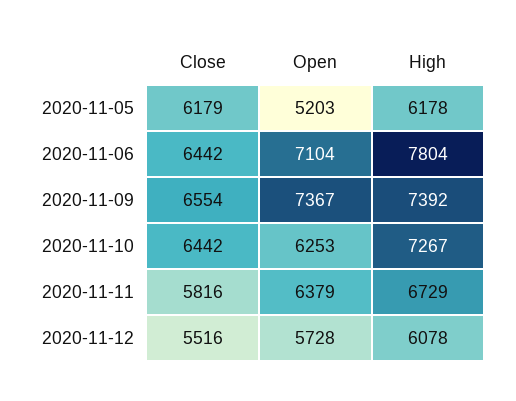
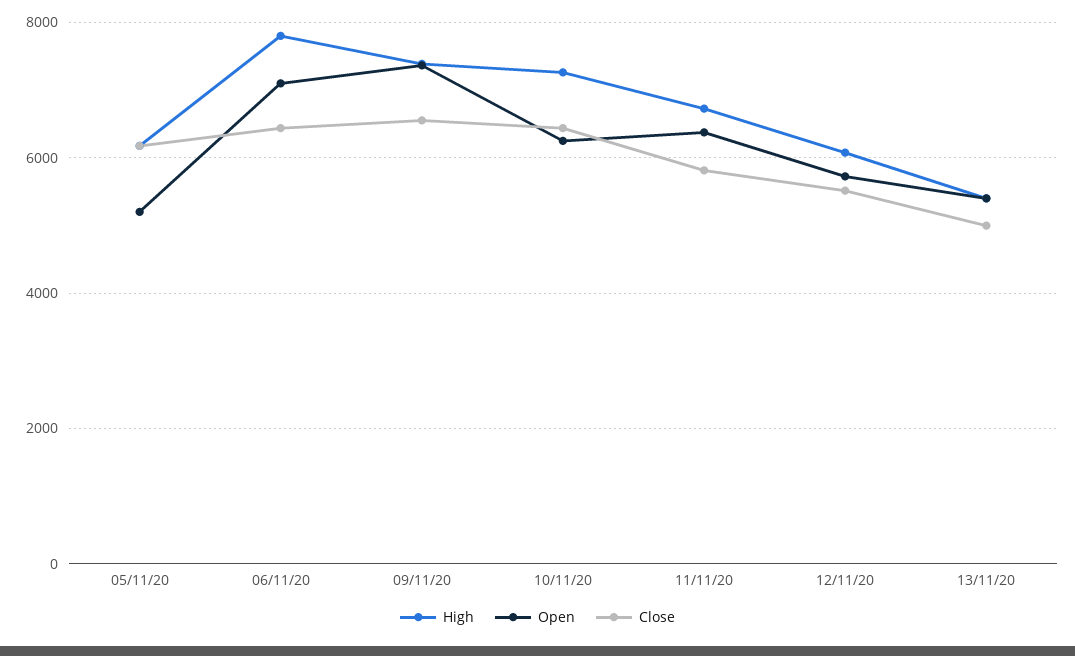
High, 13/11/20: none -> 5400
Open, 13/11/20: none -> 5400
Close, 13/11/20: none -> 5000

